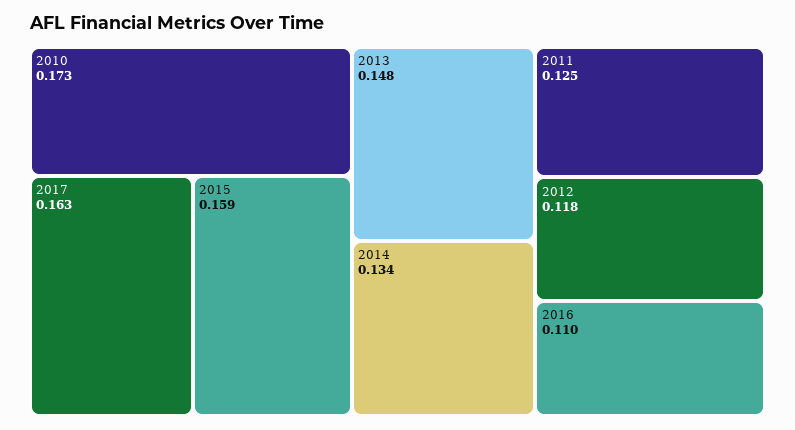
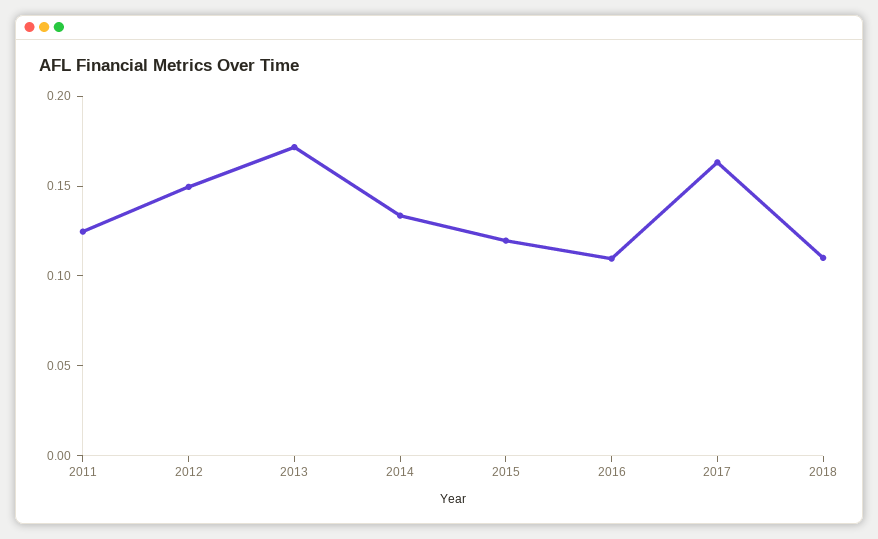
2010: 0.173 -> none
2015: 0.159 -> 0.12
2013: 0.148 -> 0.17
2012: 0.118 -> 0.15
2018: none -> 0.11

